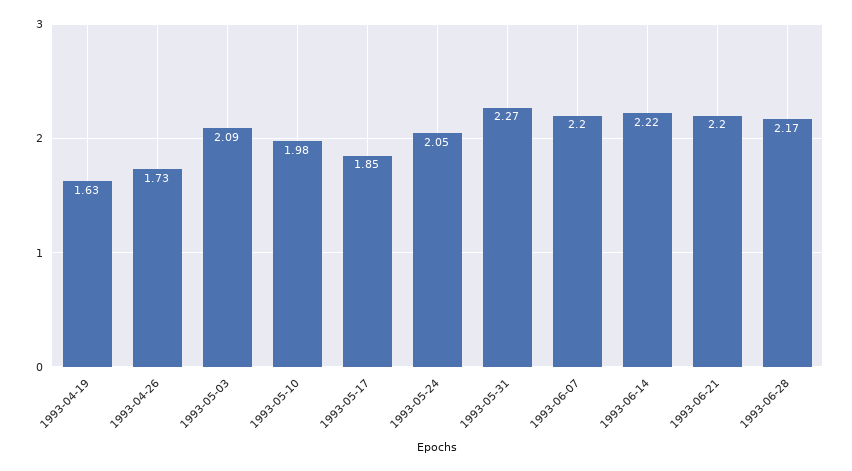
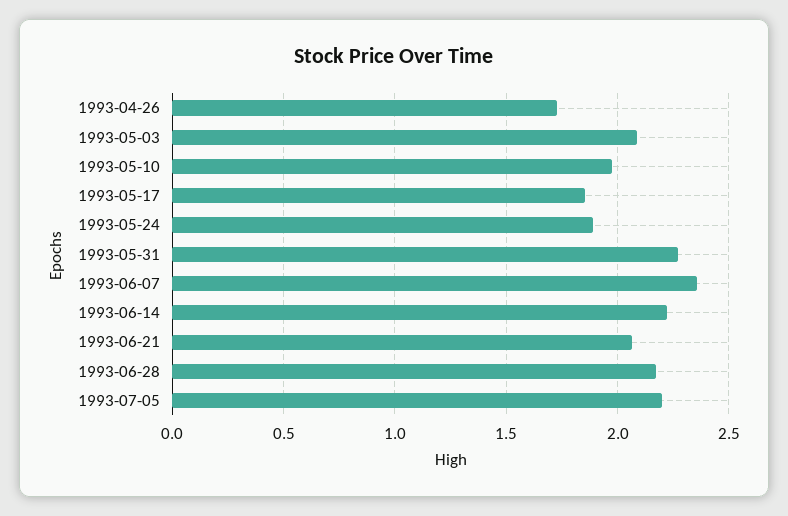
1993-04-19: 1.63 -> none
1993-05-24: 2.05 -> 1.9
1993-06-07: 2.2 -> 2.35
1993-06-21: 2.2 -> 2.05
1993-07-05: none -> 2.2

